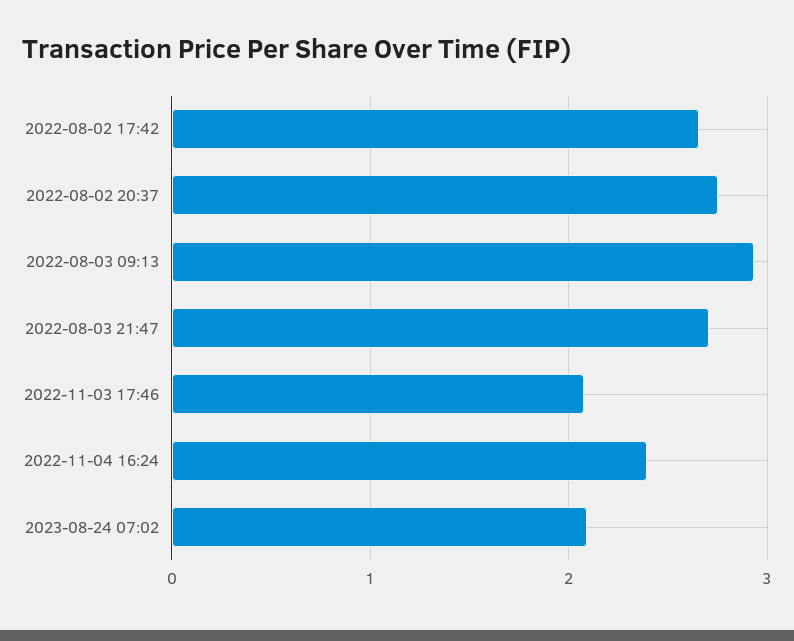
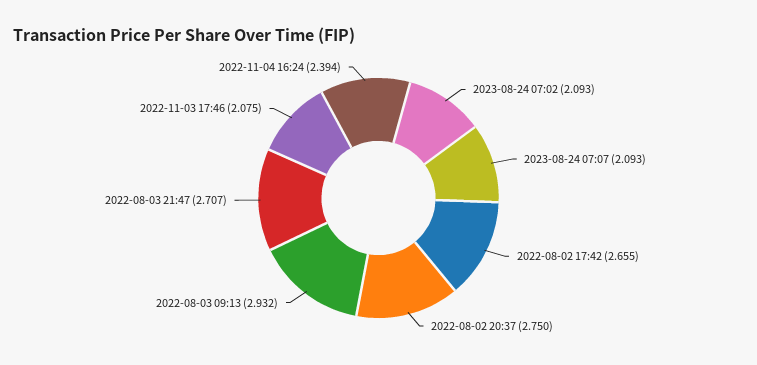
2023-08-24 07:07: none -> 2.093

